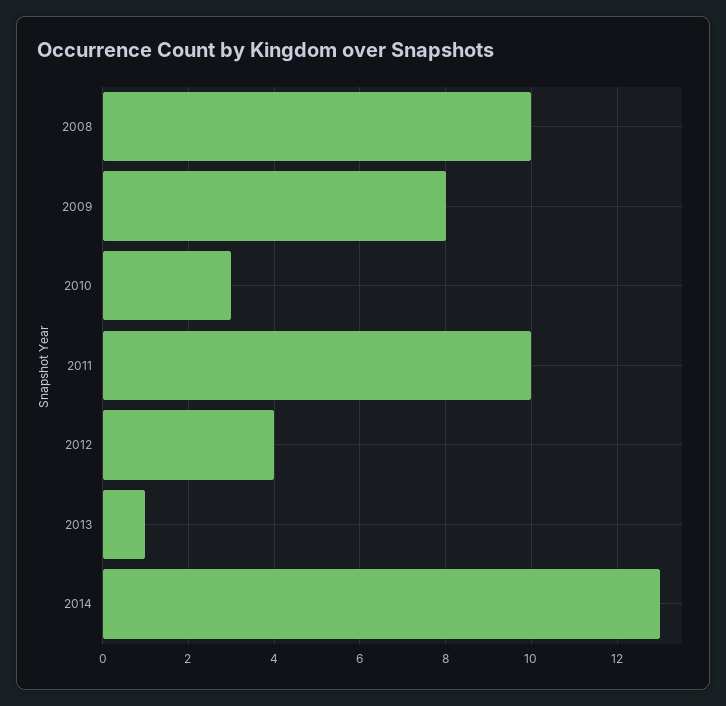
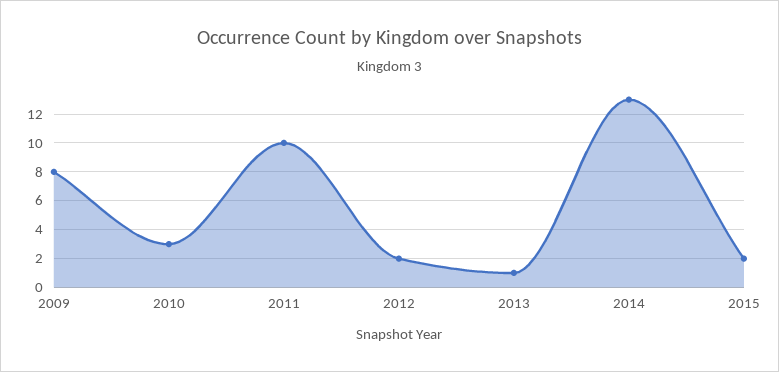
2008: 10 -> none
2012: 4 -> 2
2015: none -> 2

